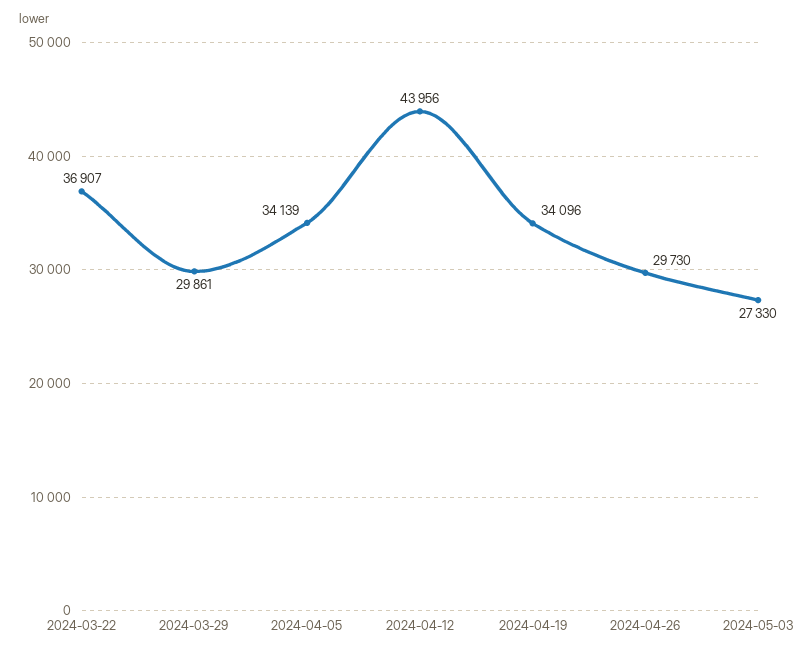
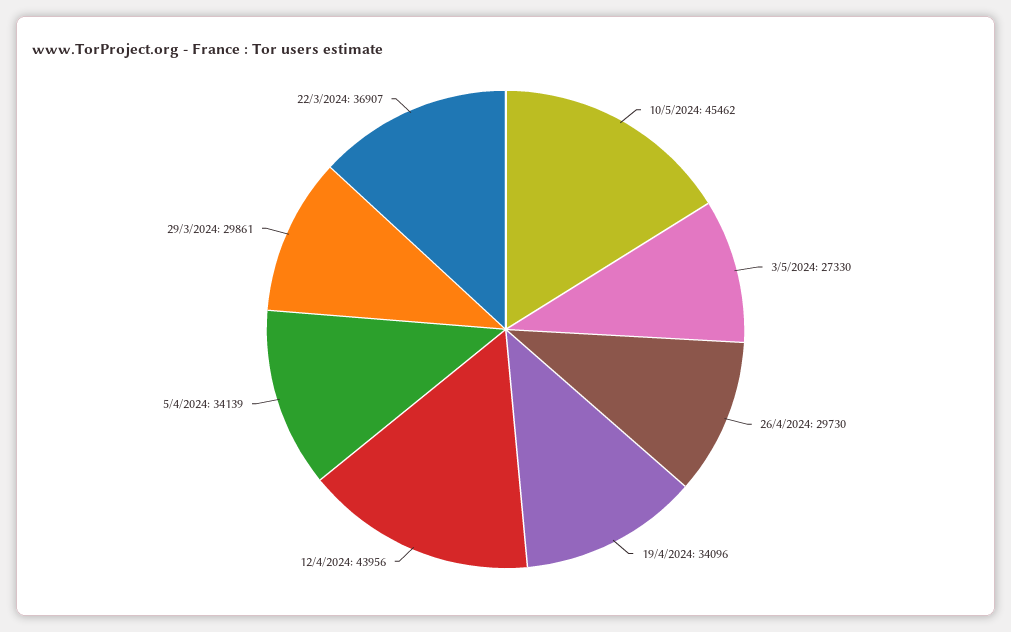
10/5/2024: none -> 45462

